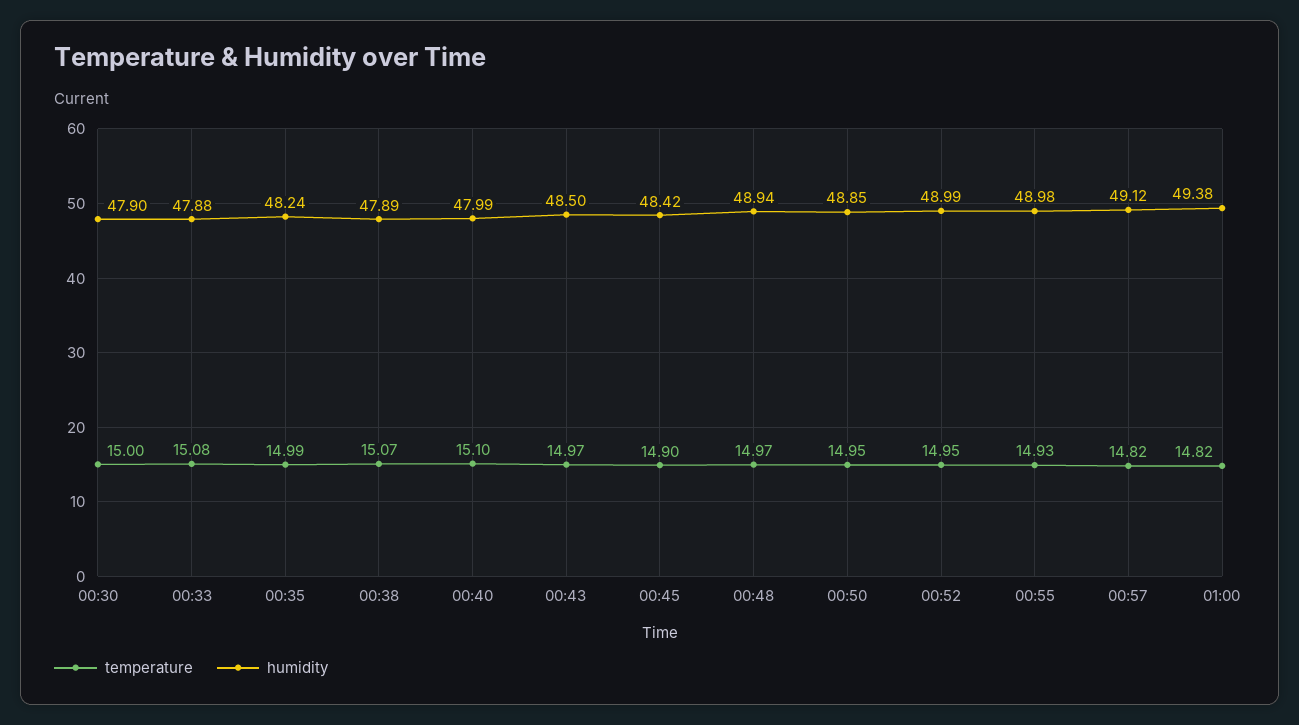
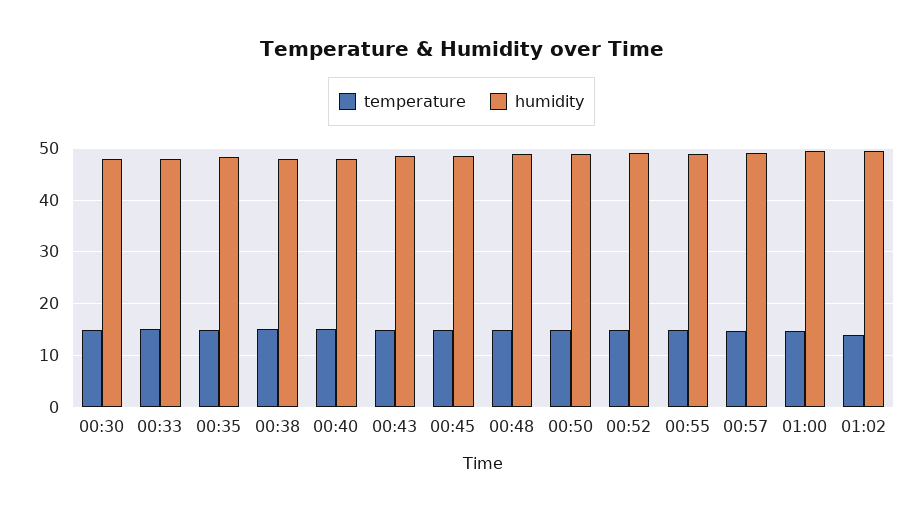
temperature, 01:02: none -> 14
humidity, 01:02: none -> 50

